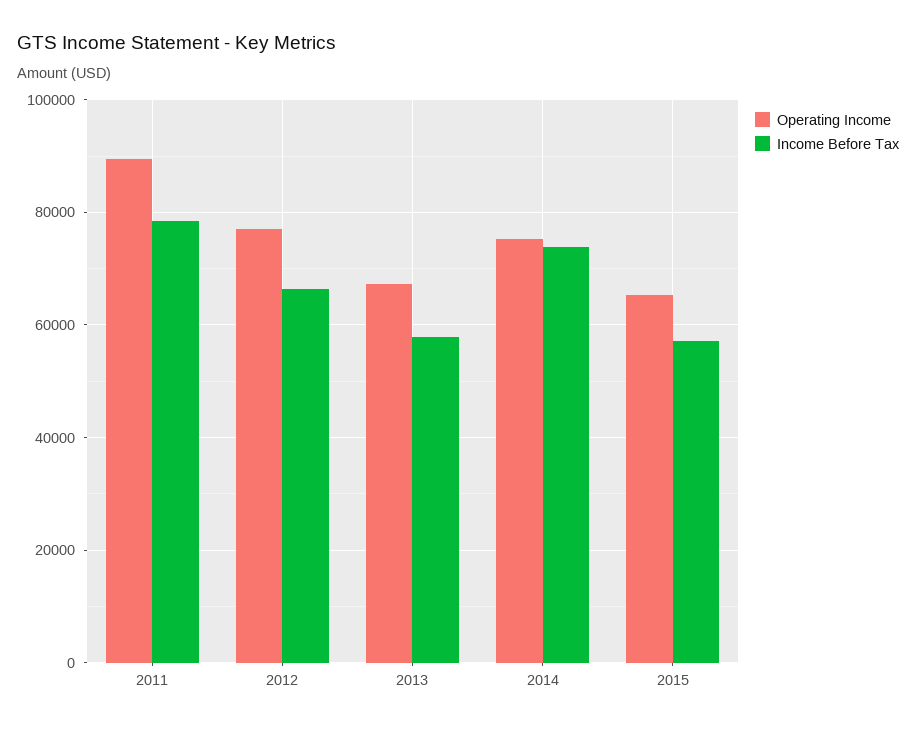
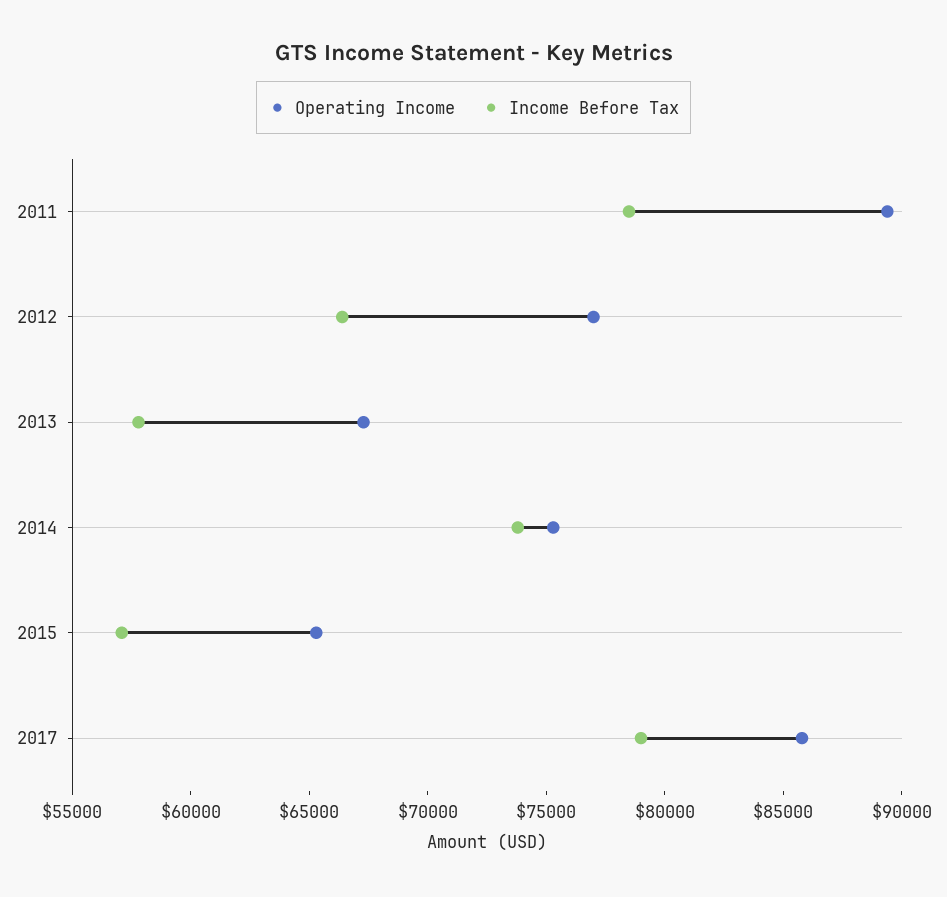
Operating Income, 2017: none -> 86000
Income Before Tax, 2017: none -> 79000

